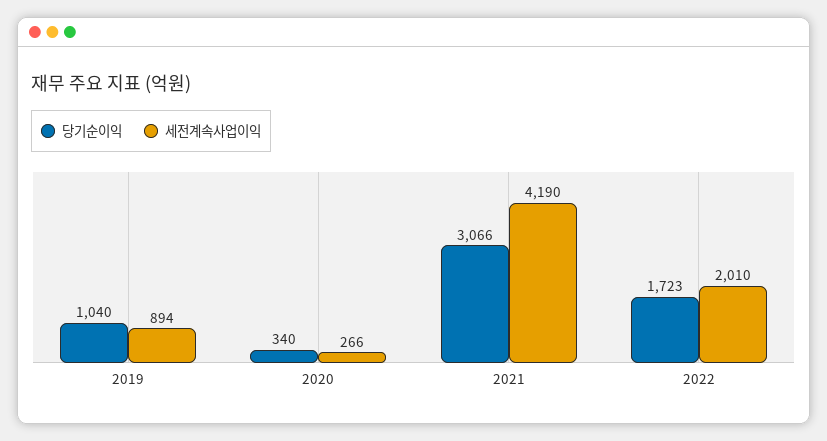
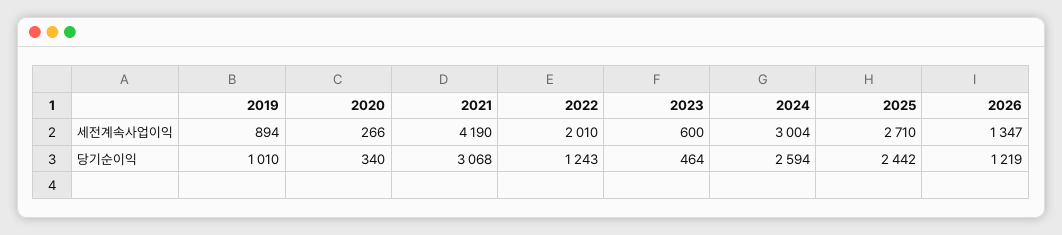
당기순이익, 2019: 1040 -> 1010
당기순이익, 2021: 3066 -> 3068
당기순이익, 2022: 1723 -> 1243
세전계속사업이익, 2023: none -> 600
세전계속사업이익, 2024: none -> 3004
세전계속사업이익, 2025: none -> 2710
세전계속사업이익, 2026: none -> 1347
당기순이익, 2023: none -> 464
당기순이익, 2024: none -> 2594
당기순이익, 2025: none -> 2442
당기순이익, 2026: none -> 1219

